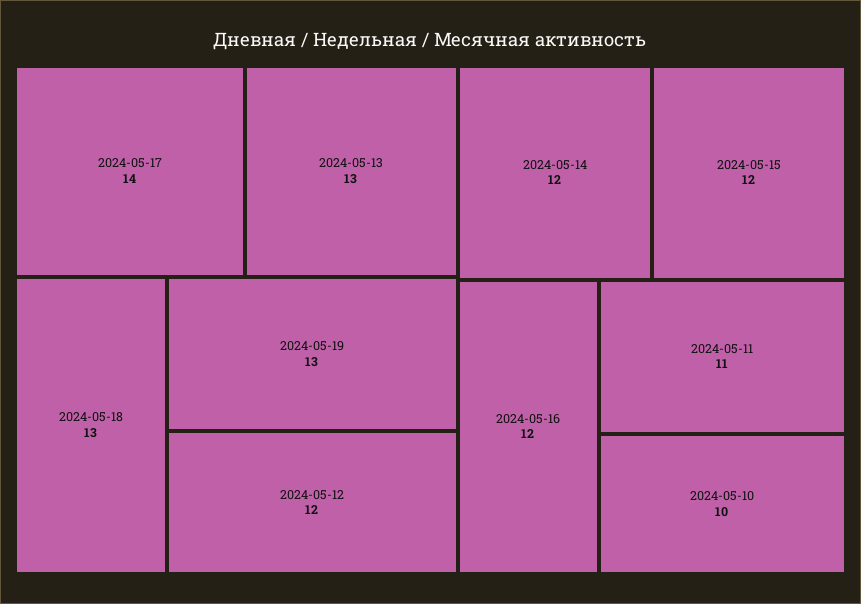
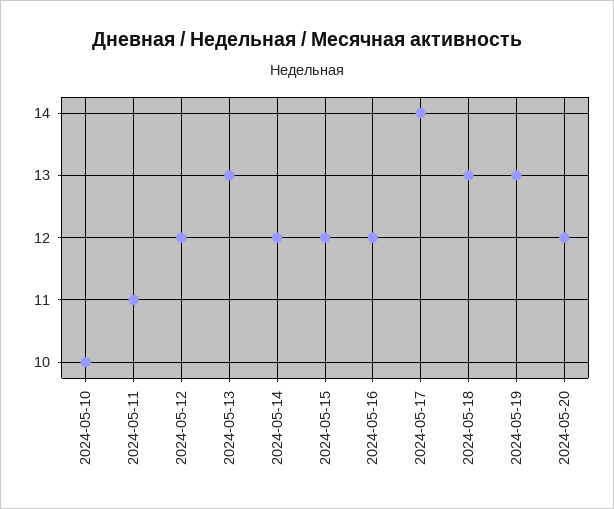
2024-05-20: none -> 12

